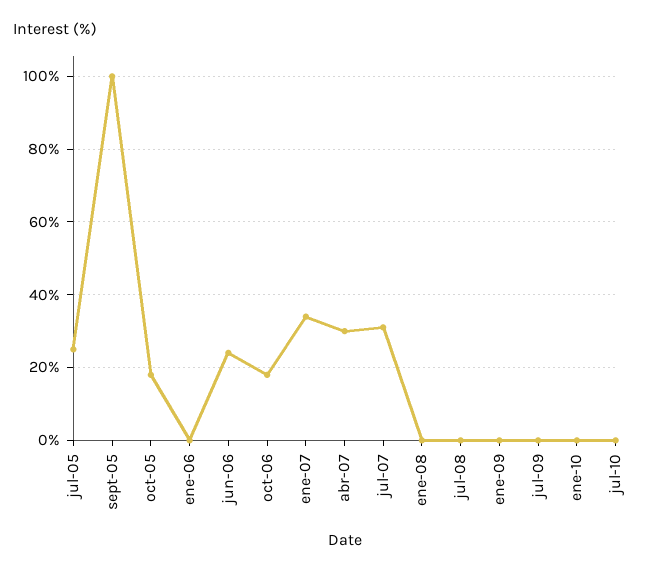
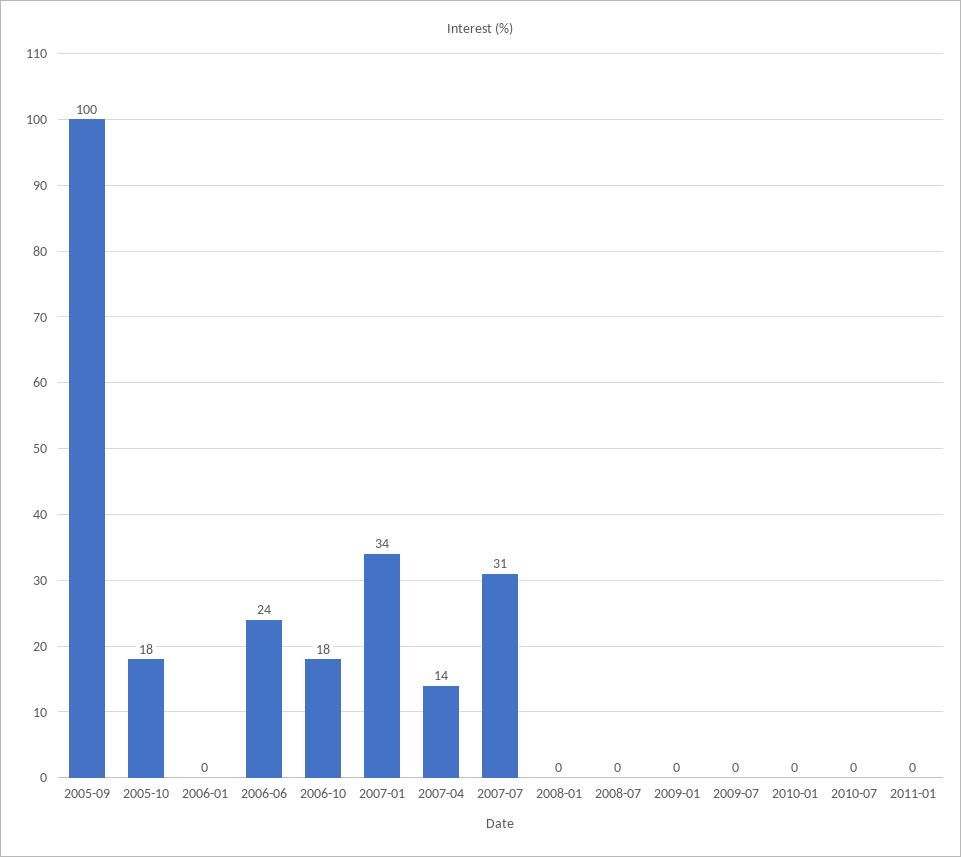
jul-05: 25 -> none
abr-07: 30 -> 14
2011-01: none -> 0

